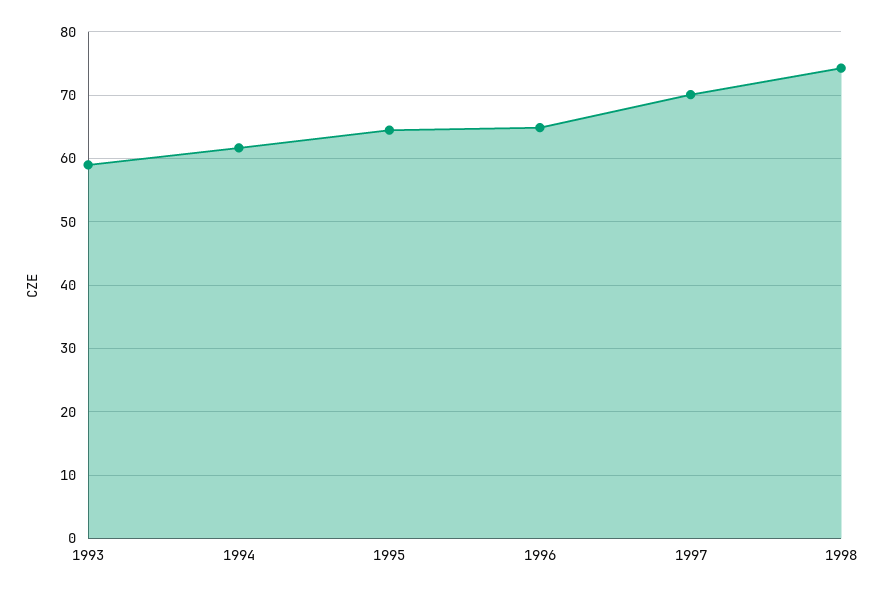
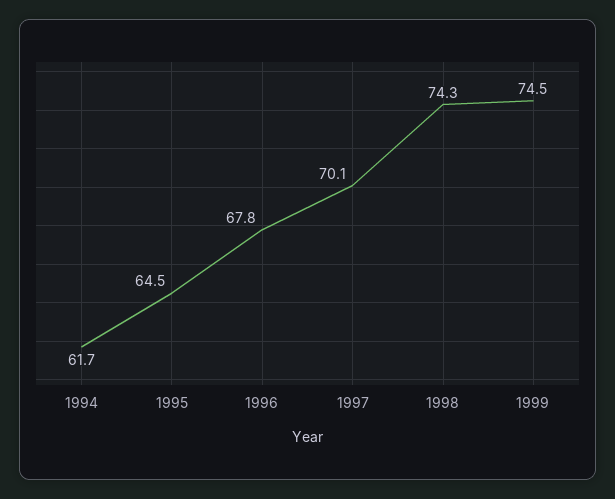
1993: 59 -> none
1996: 65 -> 67.8
1999: none -> 74.5

